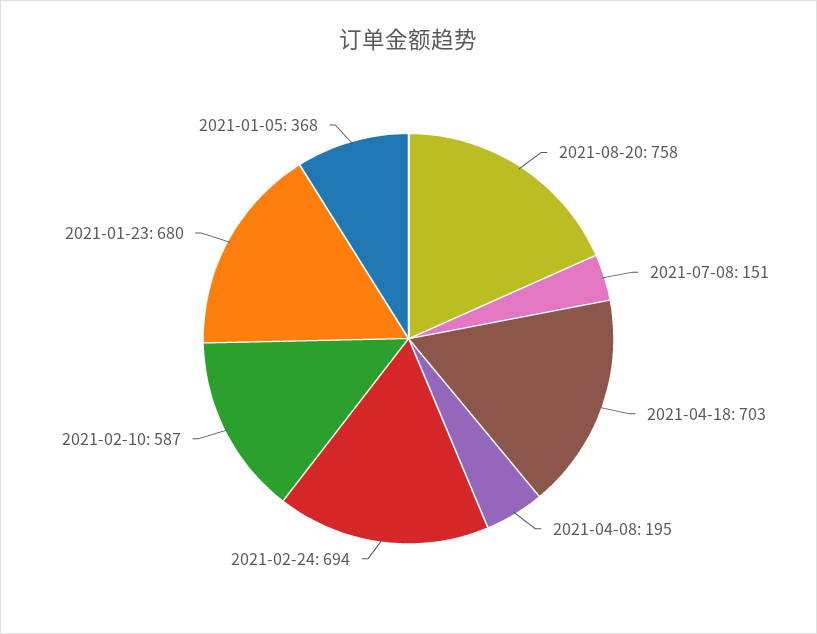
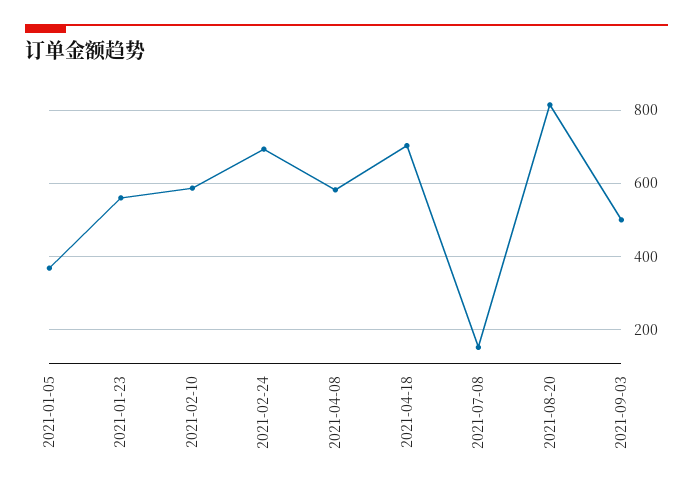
2021-08-20: 758 -> 820
2021-04-08: 195 -> 580
2021-01-23: 680 -> 560
2021-09-03: none -> 500

